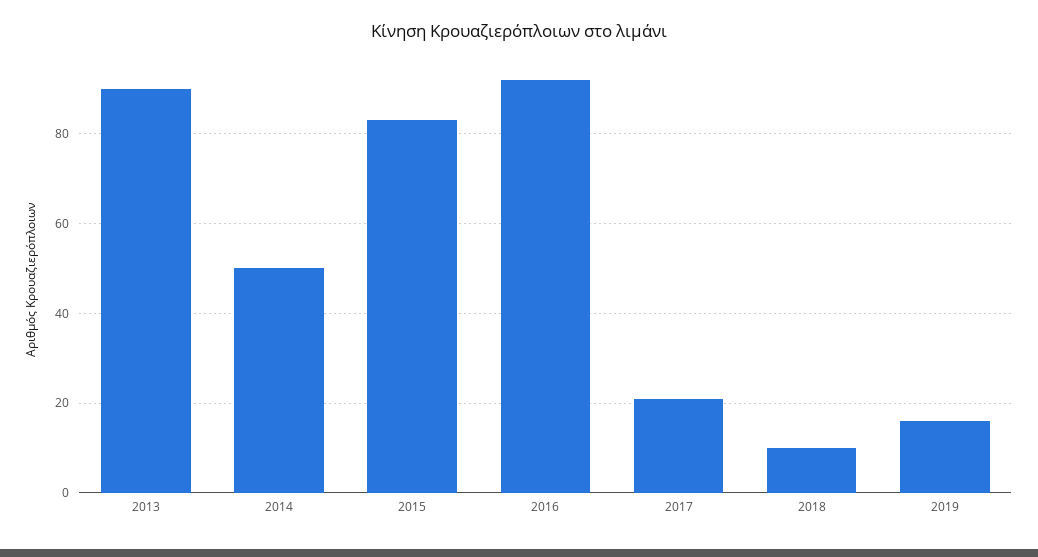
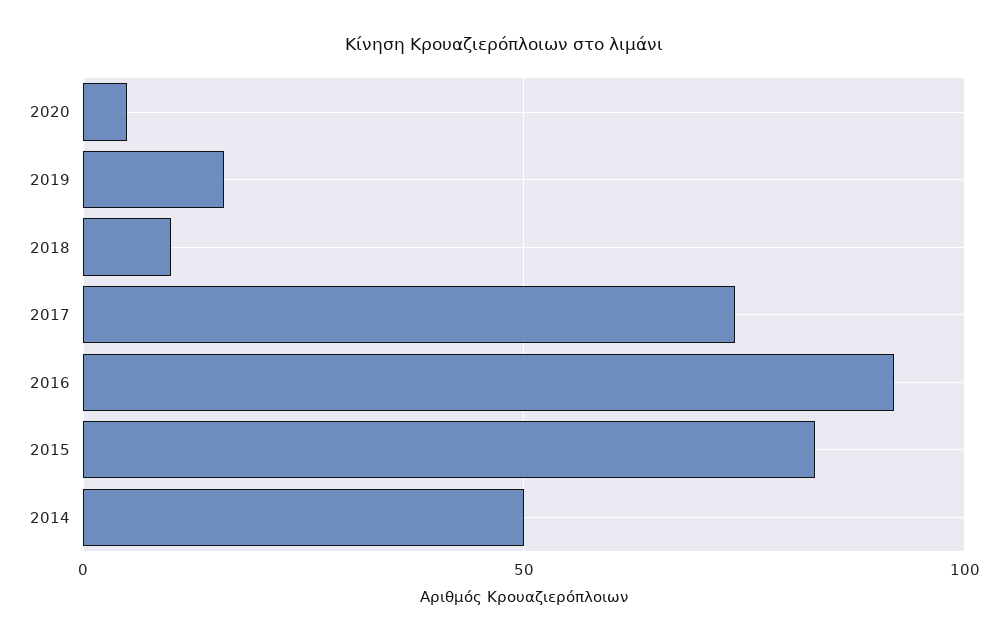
2013: 90 -> none
2017: 20 -> 75
2020: none -> 5

